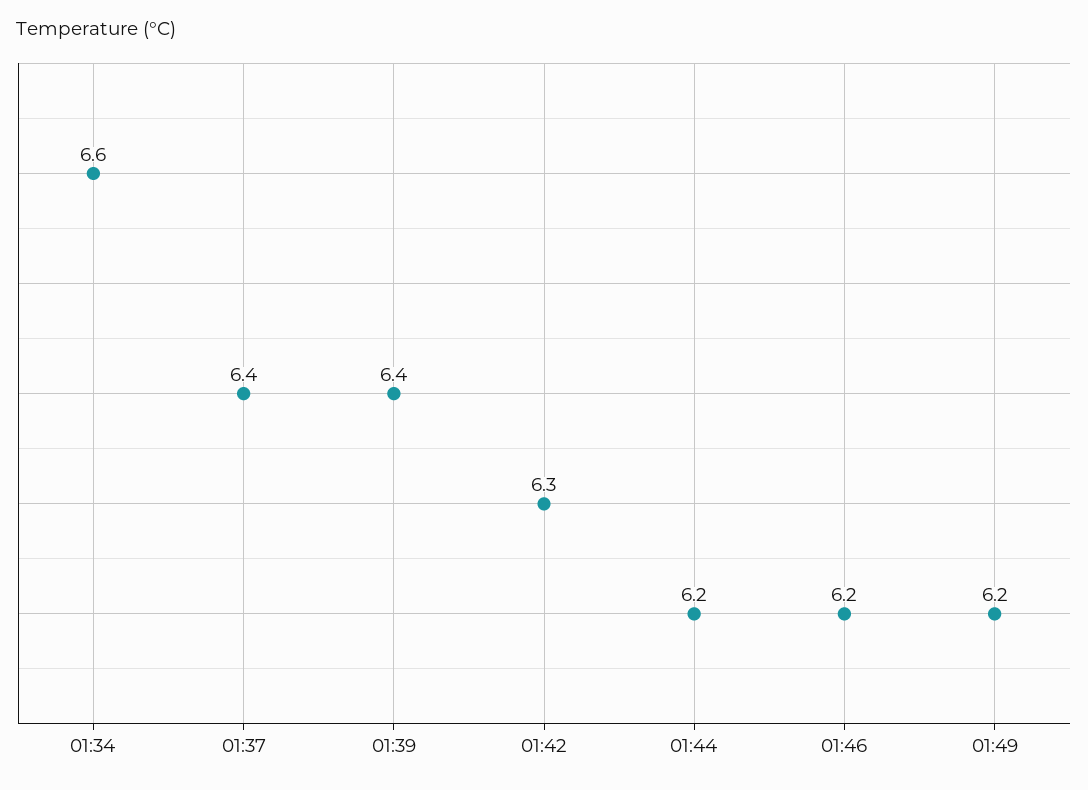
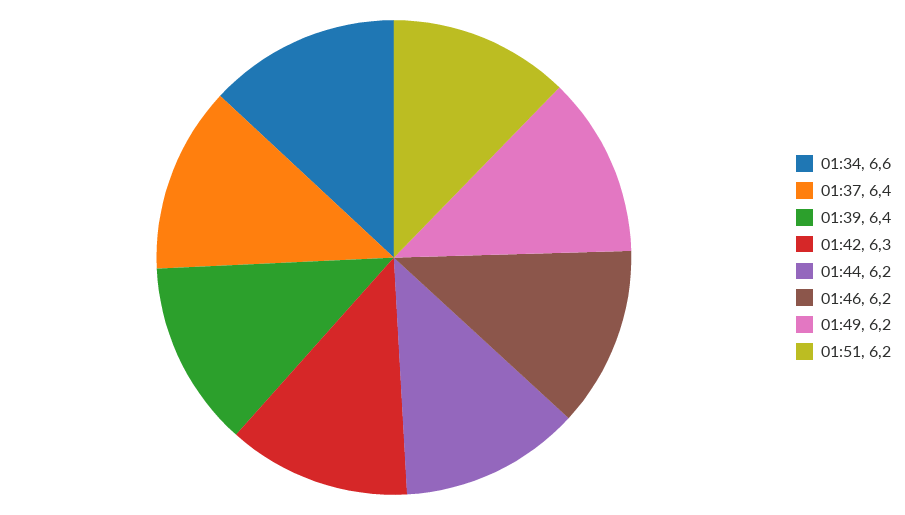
01:51: none -> 6.2

